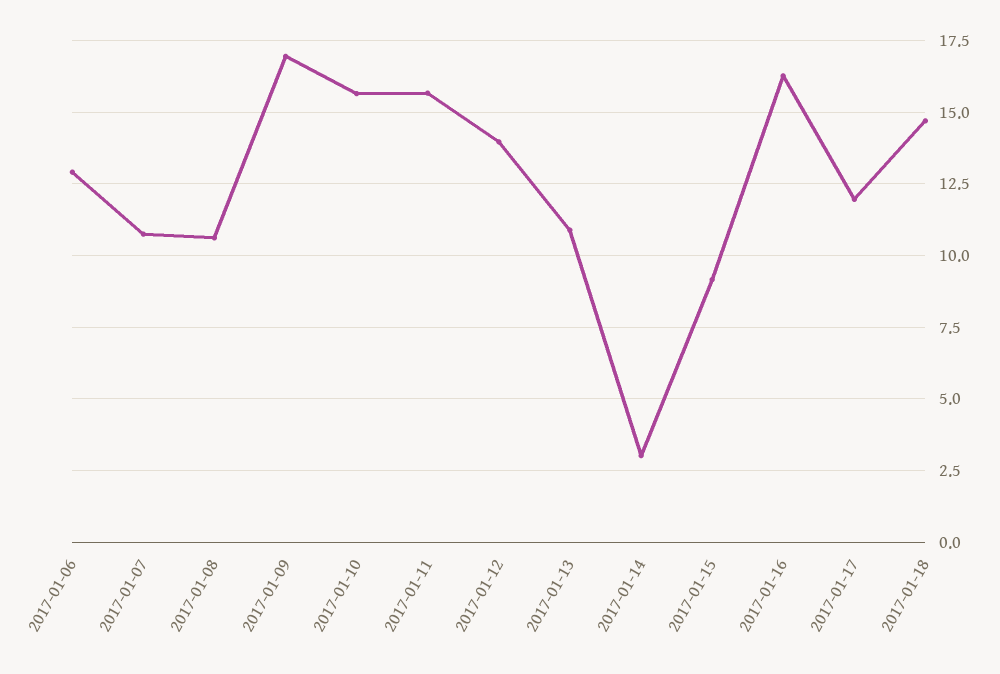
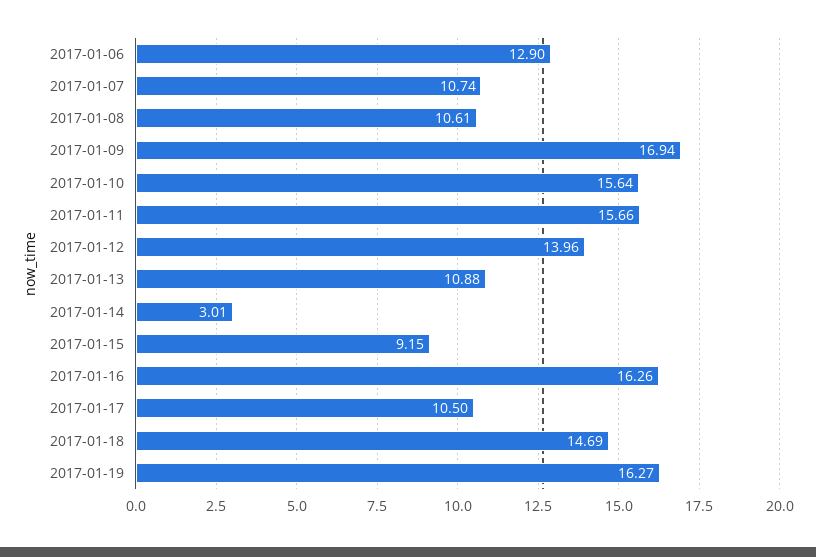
2017-01-17: 12 -> 10.5
2017-01-19: none -> 16.27

